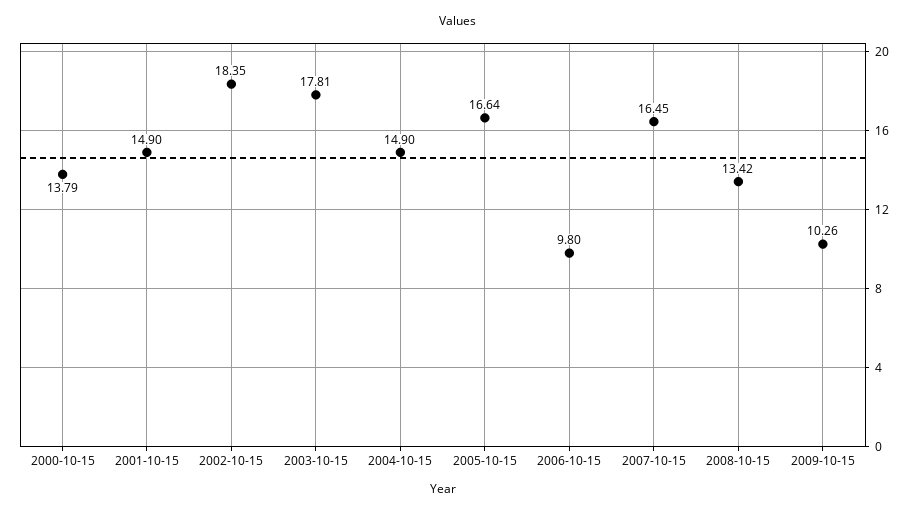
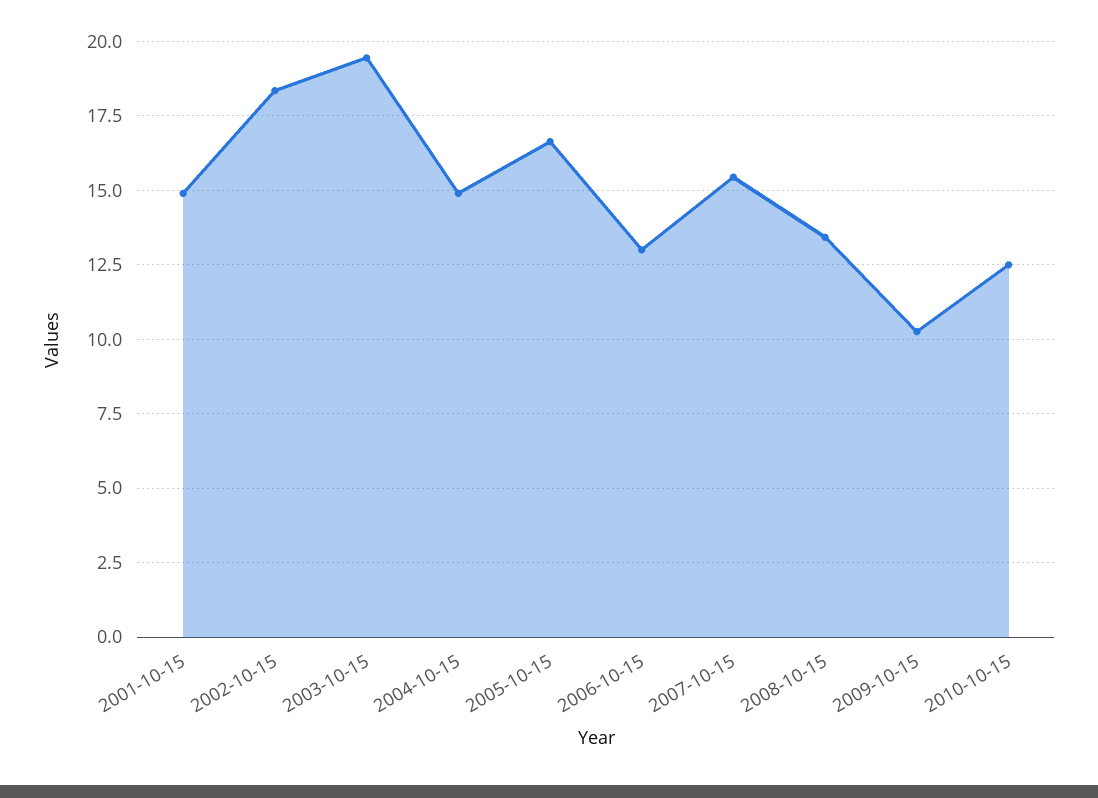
2000-10-15: 13.79 -> none
2003-10-15: 17.81 -> 19.5
2006-10-15: 9.8 -> 13
2007-10-15: 16.45 -> 15.5
2010-10-15: none -> 12.5

